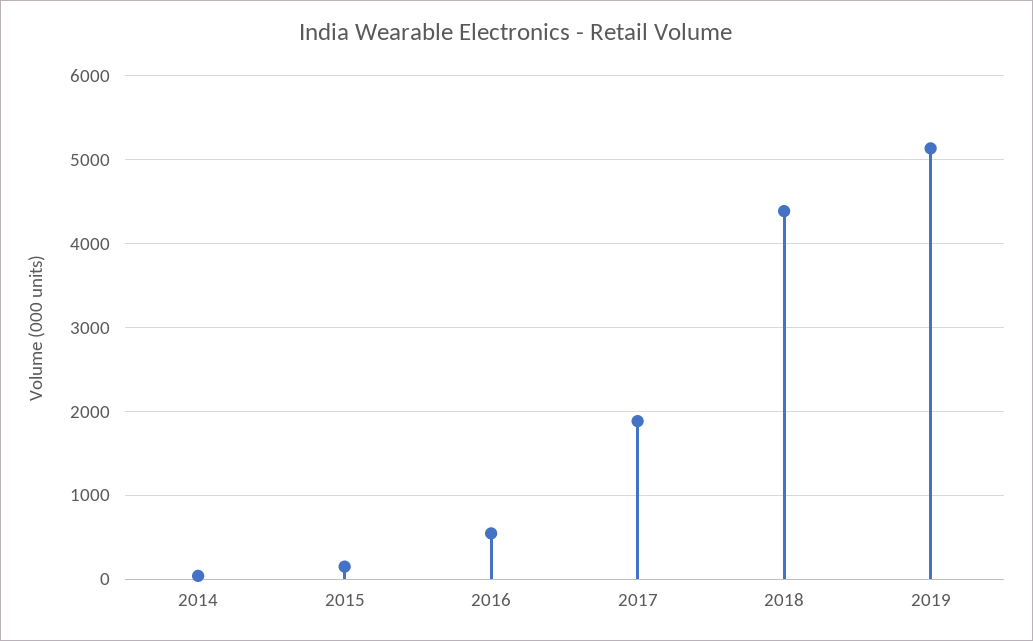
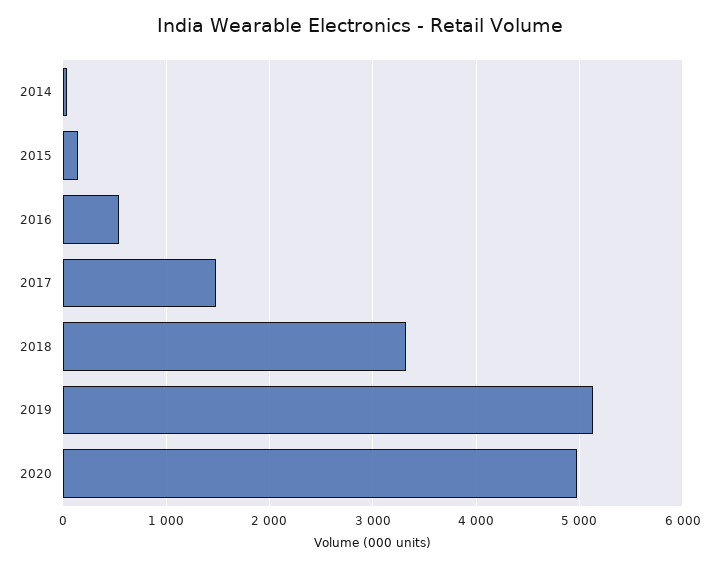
2017: 1900 -> 1500
2018: 4400 -> 3300
2020: none -> 5000

